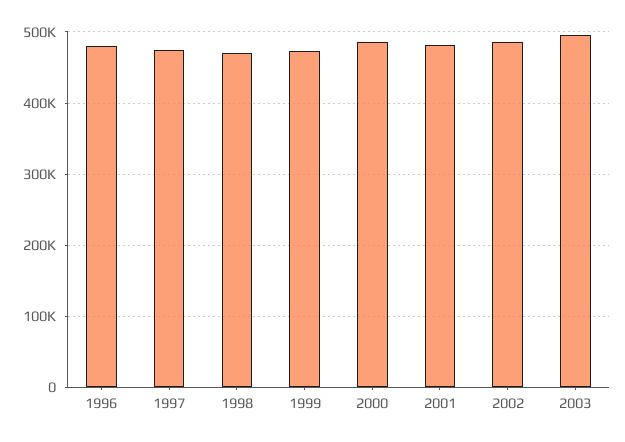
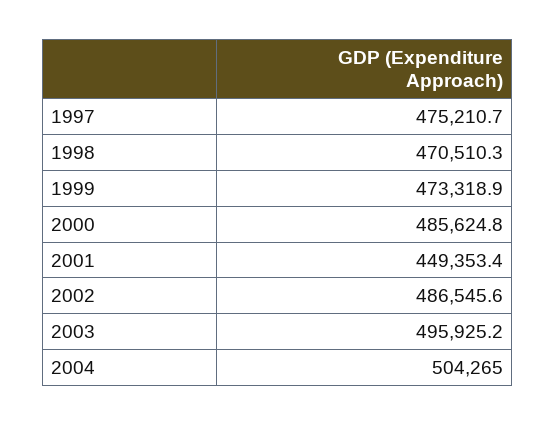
1996: 480000 -> none
2001: 480000 -> 449353.4
2004: none -> 504265

